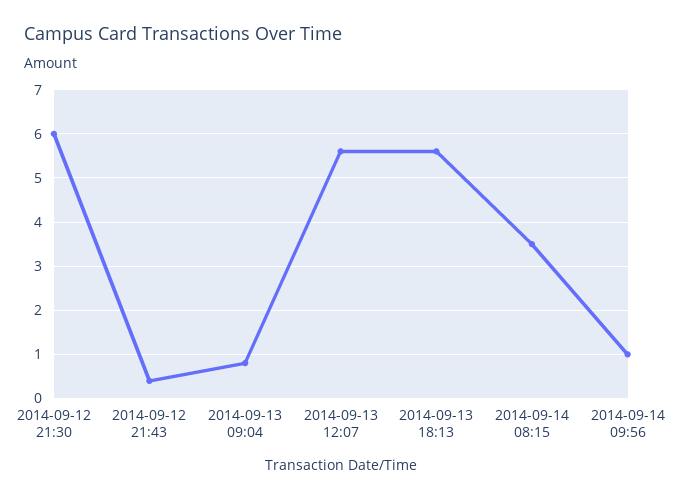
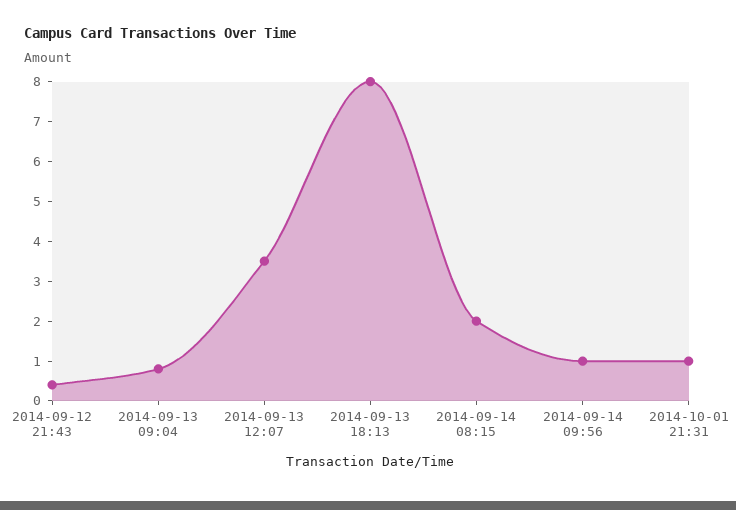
2014-09-12 21:30: 6 -> none
2014-09-13 12:07: 5.5 -> 3.5
2014-09-13 18:13: 5.5 -> 8
2014-09-14 08:15: 3.5 -> 2
2014-10-01 21:31: none -> 1

